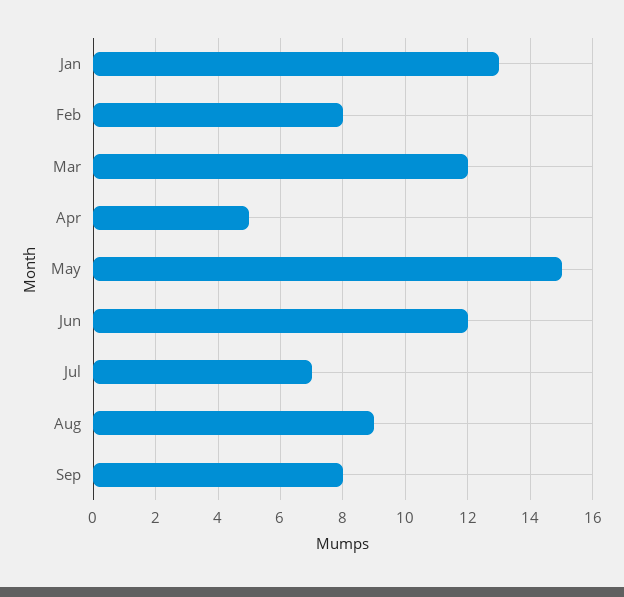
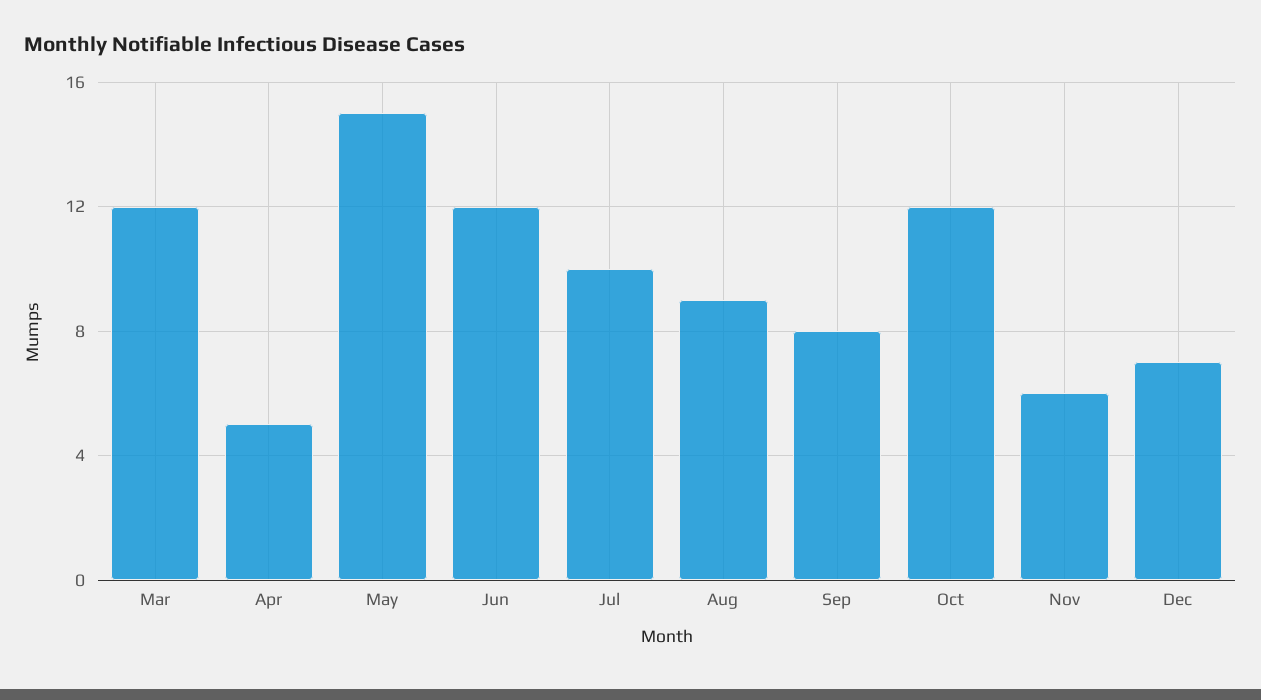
Jan: 13 -> none
Feb: 8 -> none
Jul: 7 -> 10
Oct: none -> 12
Nov: none -> 6
Dec: none -> 7

